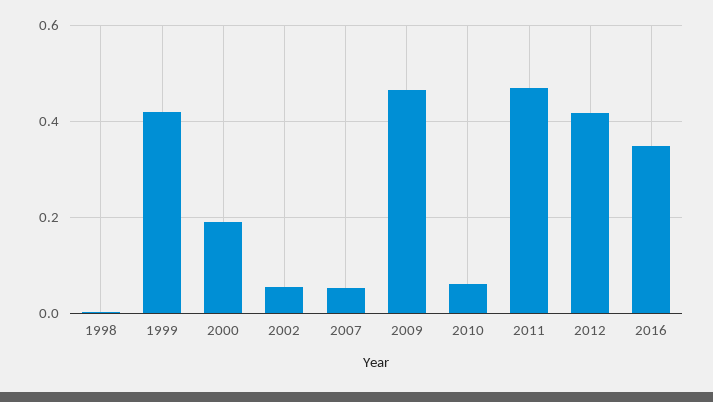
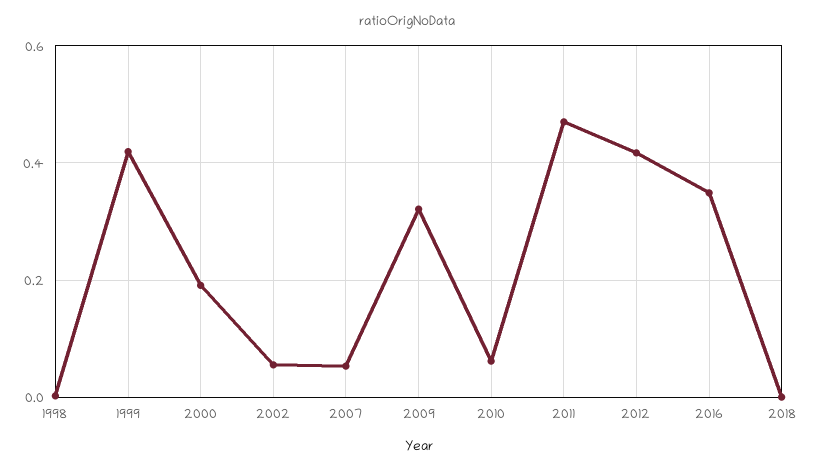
2009: 0.46 -> 0.32
2018: none -> 0

